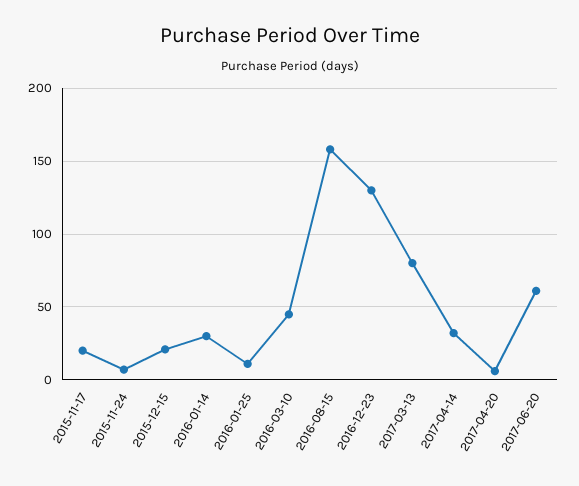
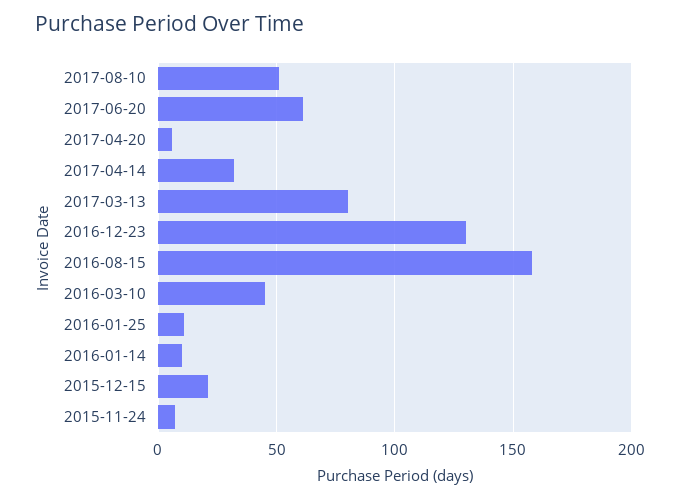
2015-11-17: 20 -> none
2016-01-14: 30 -> 10
2017-08-10: none -> 50

